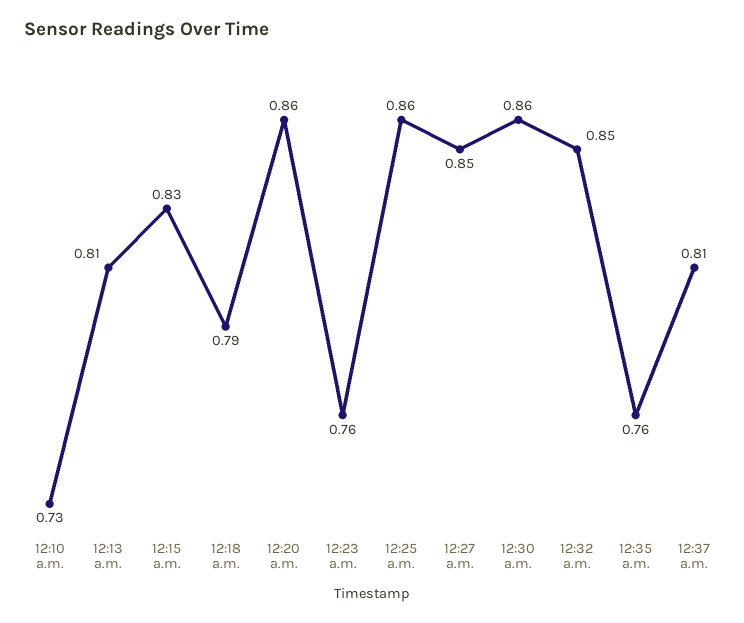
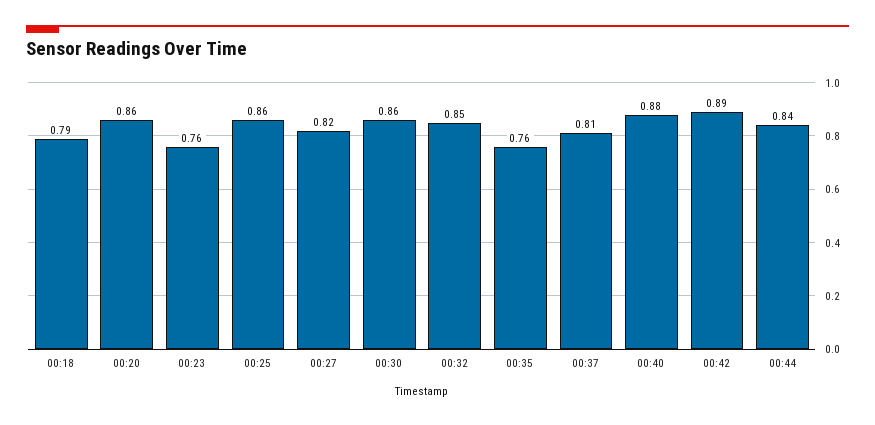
12:10 a.m.: 0.73 -> none
12:13 a.m.: 0.81 -> none
12:15 a.m.: 0.83 -> none
12:27 a.m.: 0.85 -> 0.82
00:40: none -> 0.88
00:42: none -> 0.89
00:44: none -> 0.84

